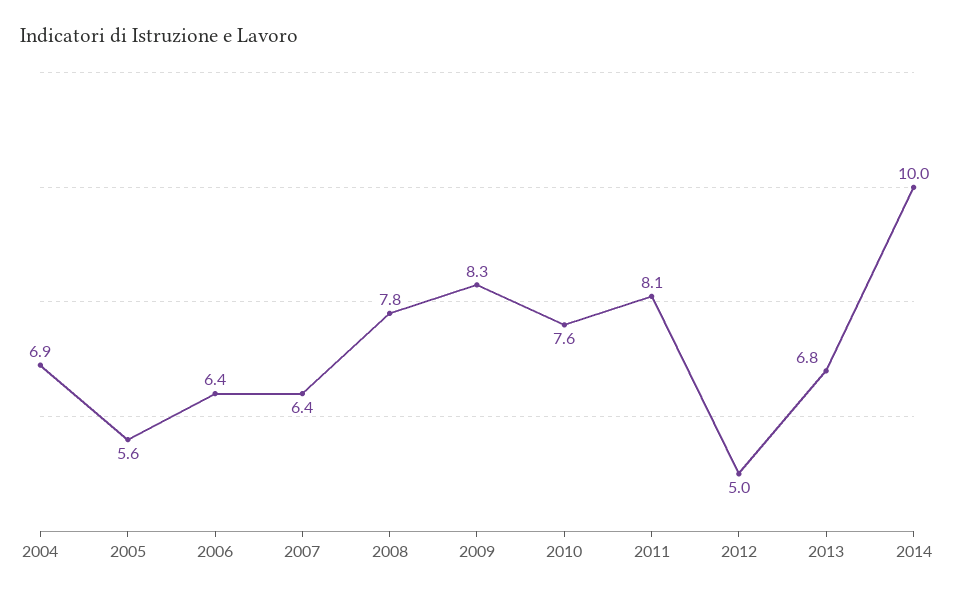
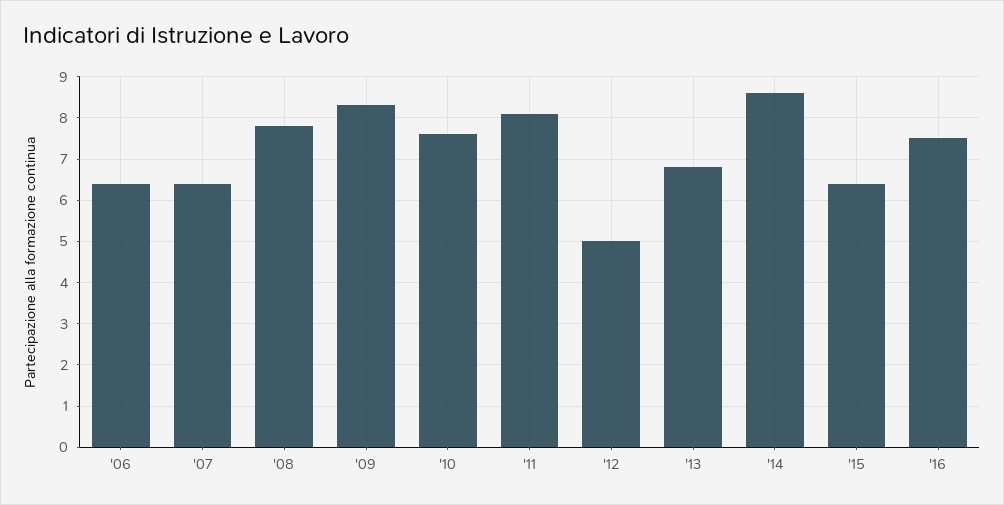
2004: 6.9 -> none
2005: 5.6 -> none
2014: 10 -> 8.5
'15: none -> 6.5
'16: none -> 7.5

